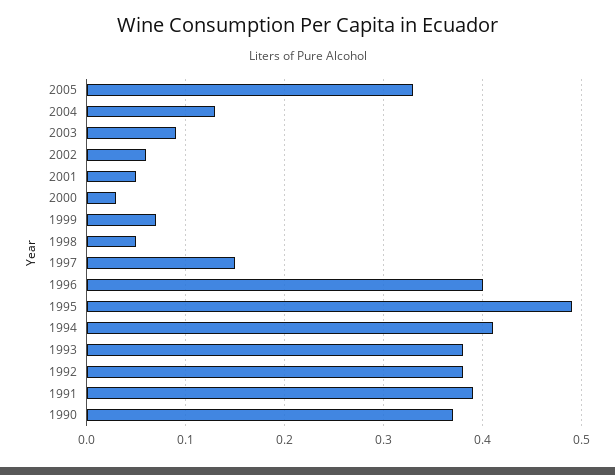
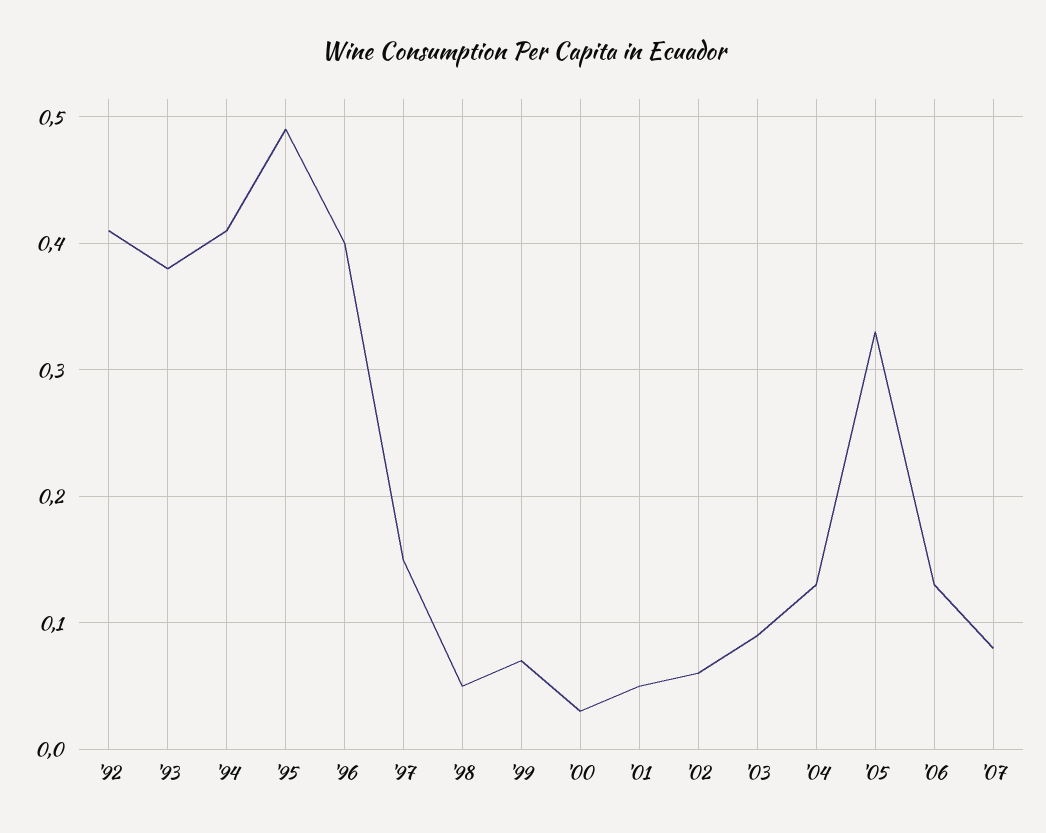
1992: 0.38 -> 0.41
1991: 0.39 -> none
1990: 0.37 -> none
'06: none -> 0.13
'07: none -> 0.08

